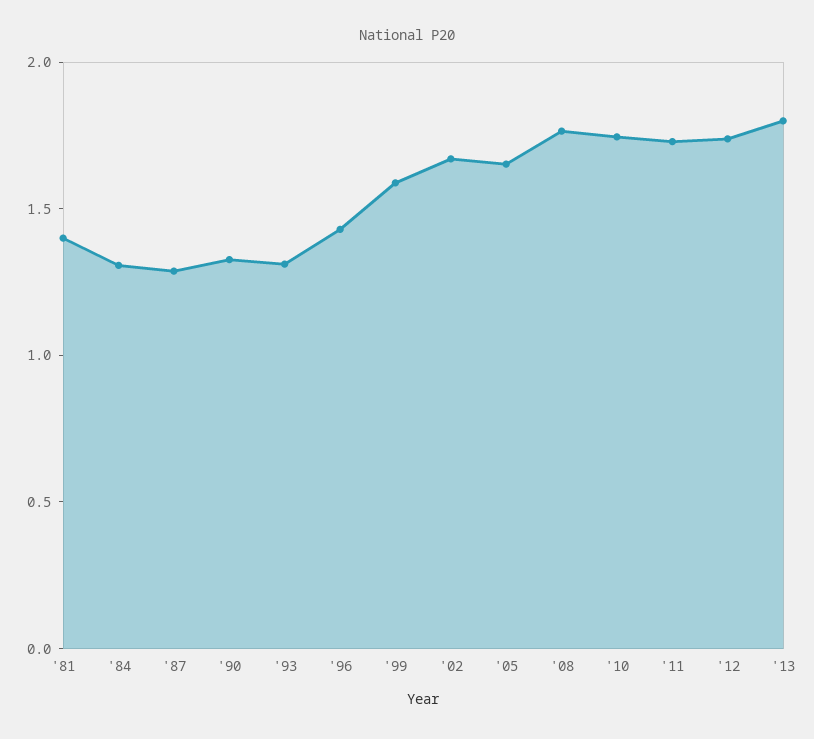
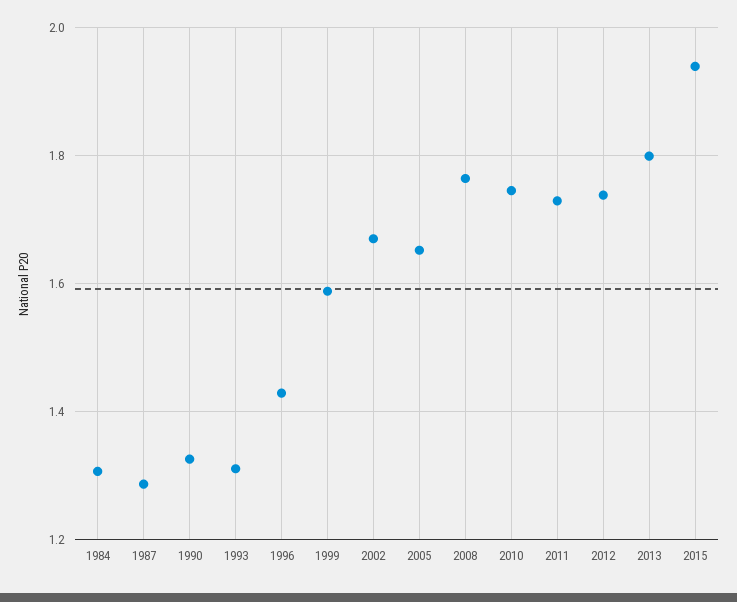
'81: 1.4 -> none
2015: none -> 1.94

